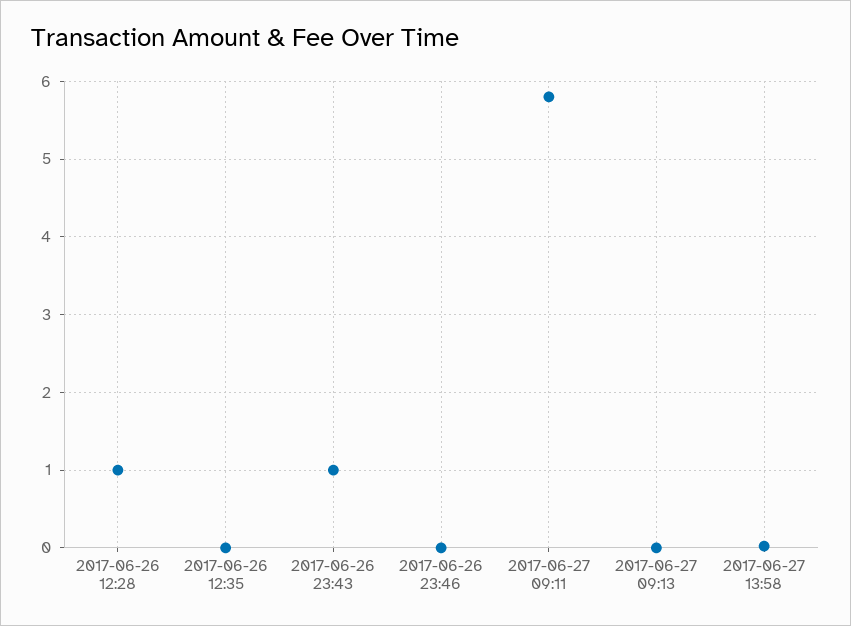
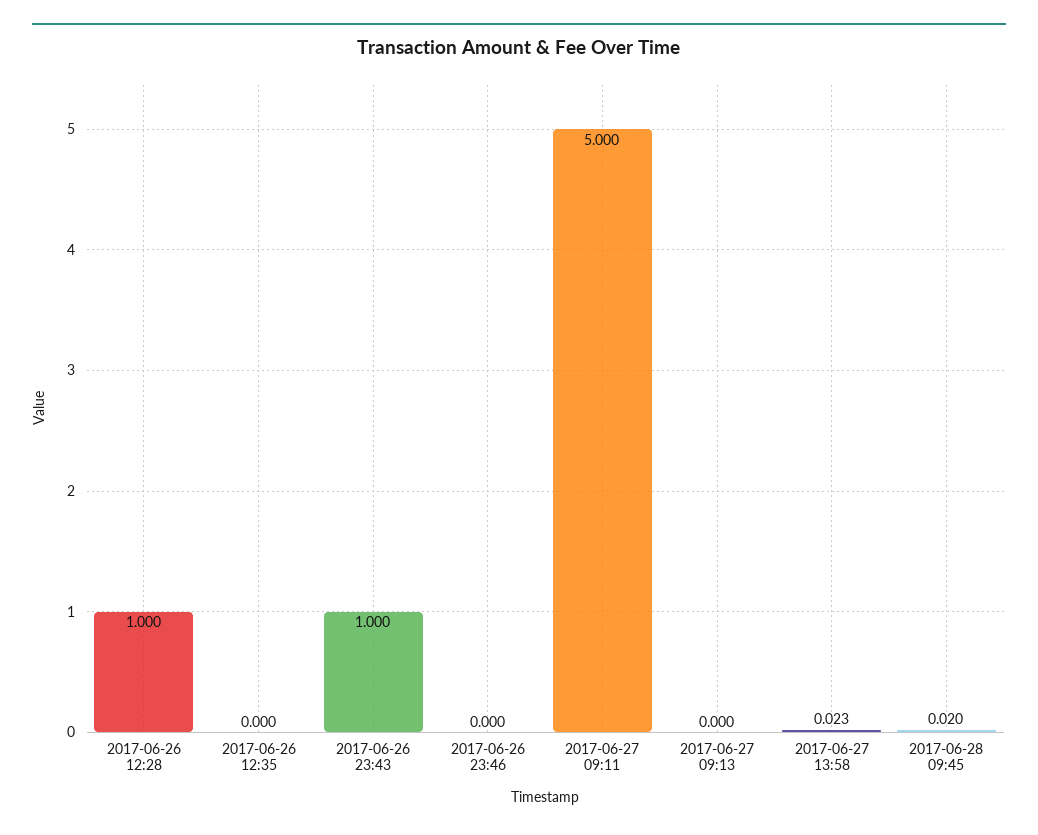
2017-06-27 09:11: 5.8 -> 5
2017-06-28 09:45: none -> 0.02

